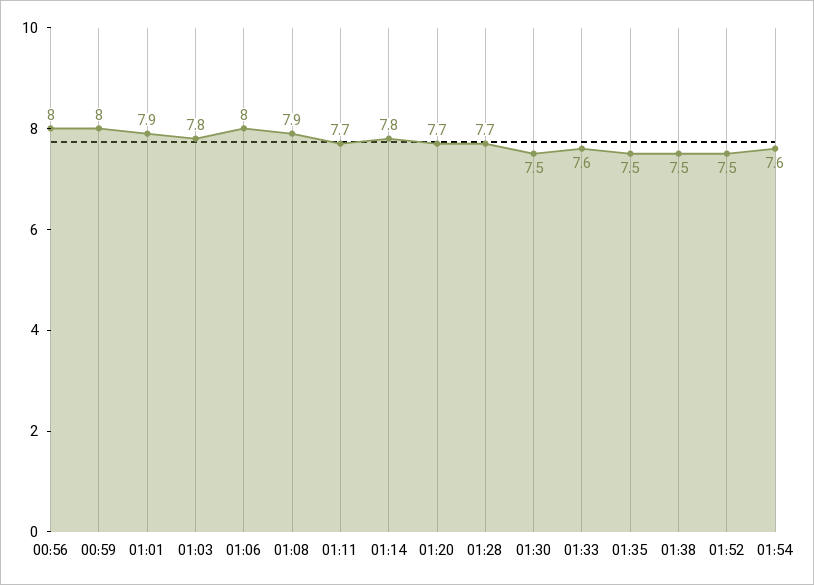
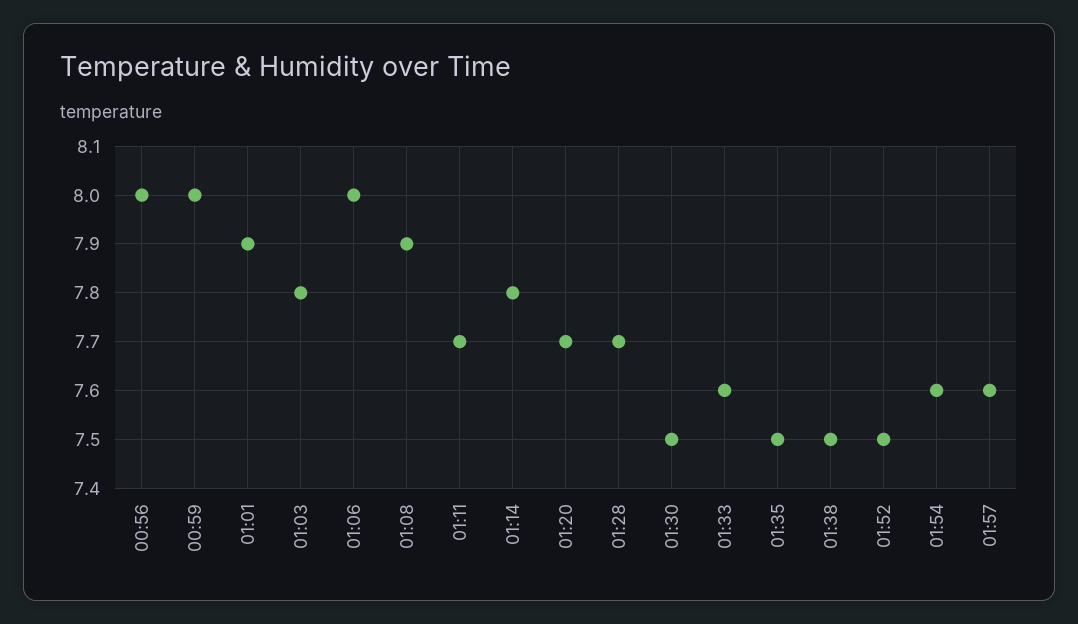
01:57: none -> 7.6

